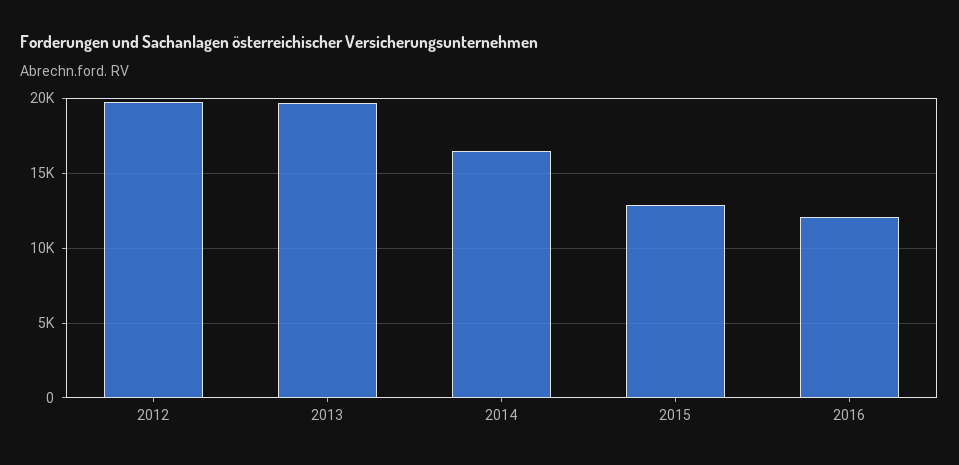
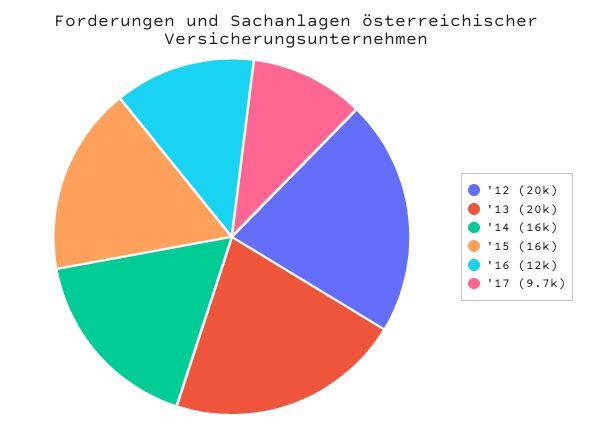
2015: 13000 -> 16000
'17: none -> 9700

